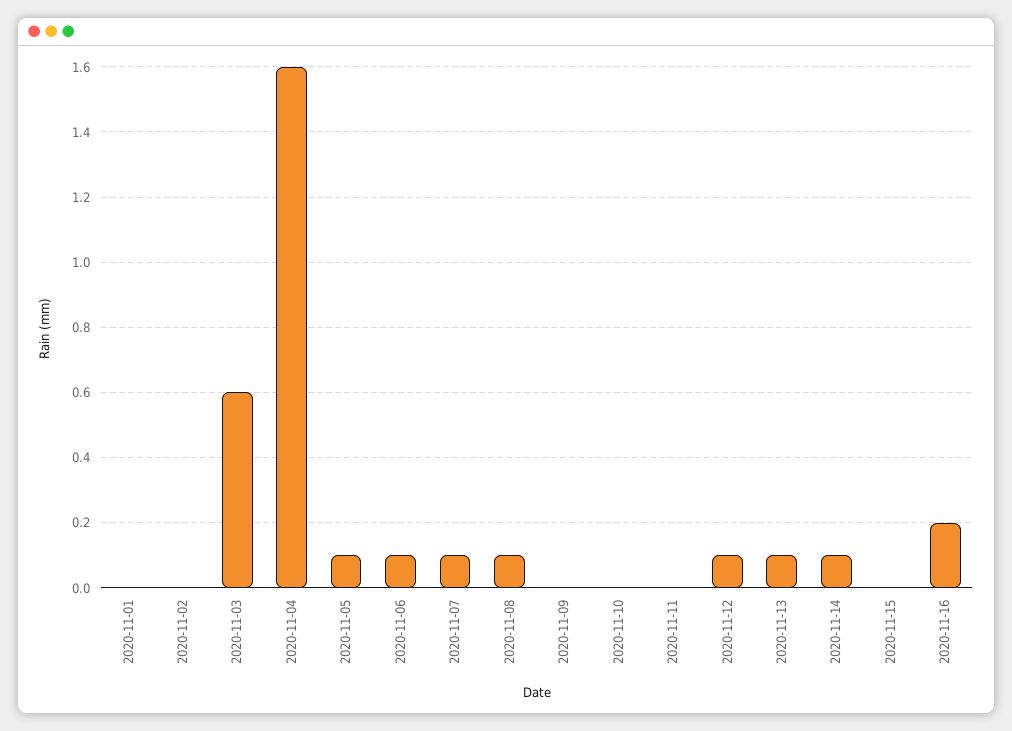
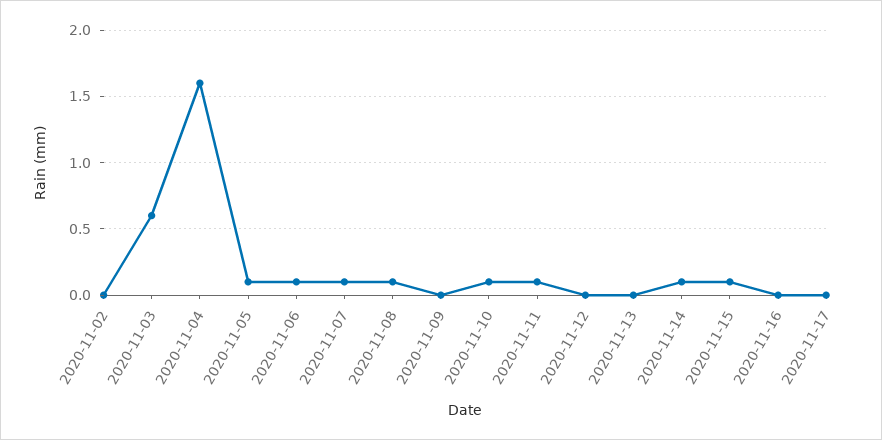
2020-11-01: 0 -> none
2020-11-10: 0 -> 0.1
2020-11-11: 0 -> 0.1
2020-11-12: 0.1 -> 0
2020-11-13: 0.1 -> 0
2020-11-15: 0 -> 0.1
2020-11-16: 0.2 -> 0
2020-11-17: none -> 0

